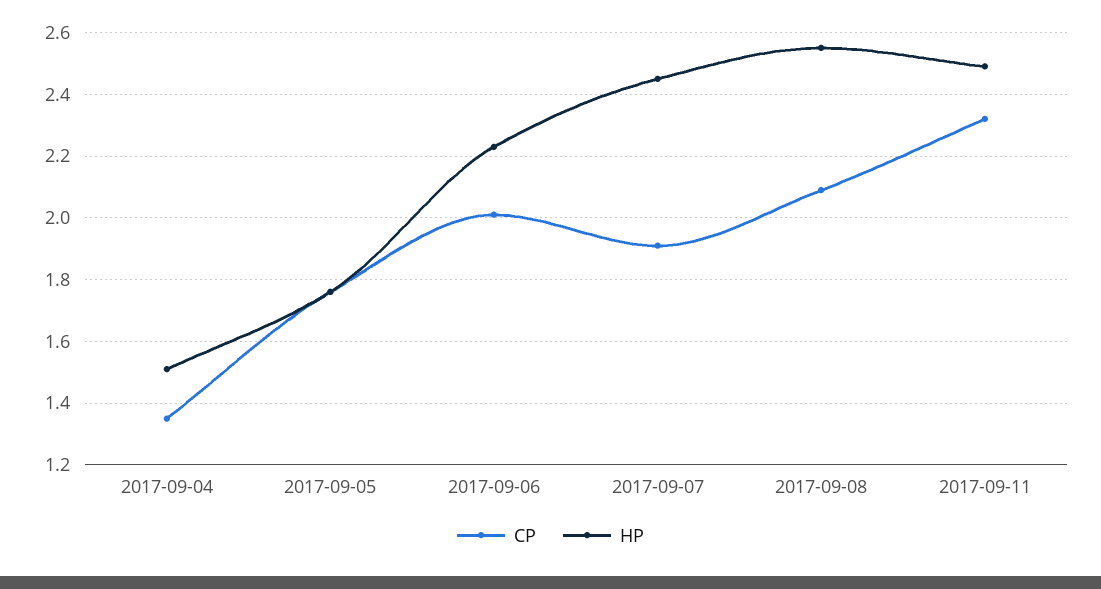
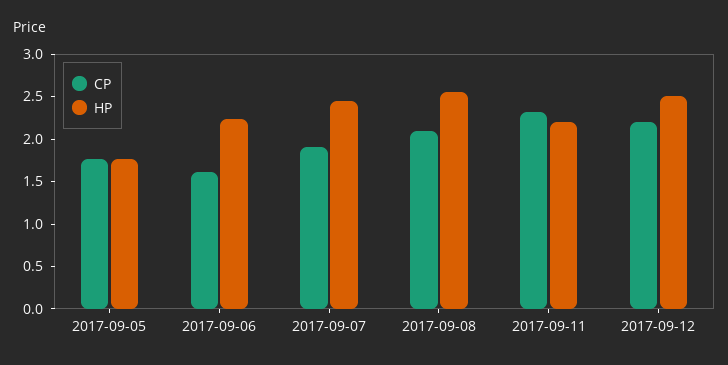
CP, 2017-09-04: 1.35 -> none
HP, 2017-09-04: 1.5 -> none
CP, 2017-09-06: 2 -> 1.6
HP, 2017-09-11: 2.5 -> 2.2
CP, 2017-09-12: none -> 2.2
HP, 2017-09-12: none -> 2.5

